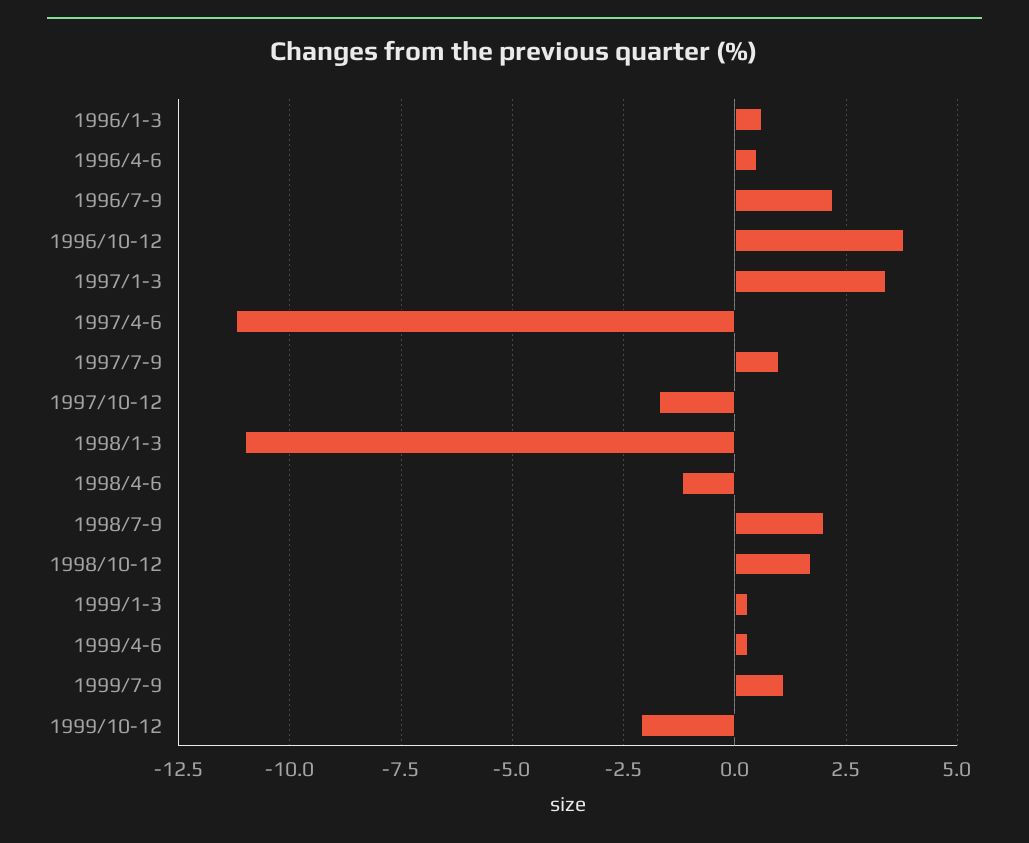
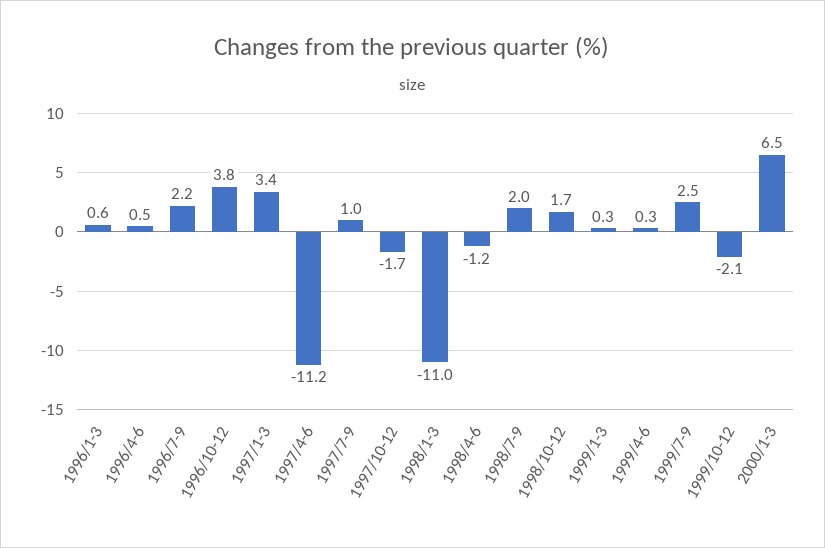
1999/7-9: 1 -> 2.5
2000/1-3: none -> 6.5

